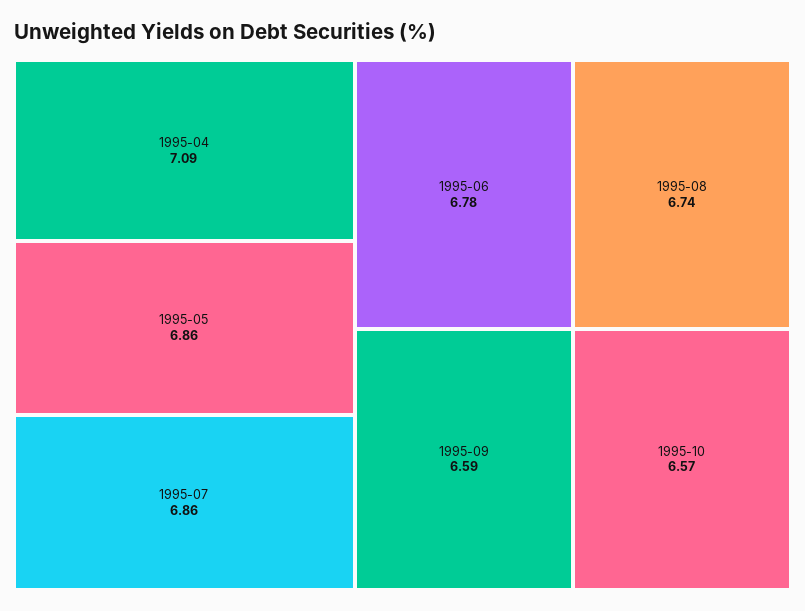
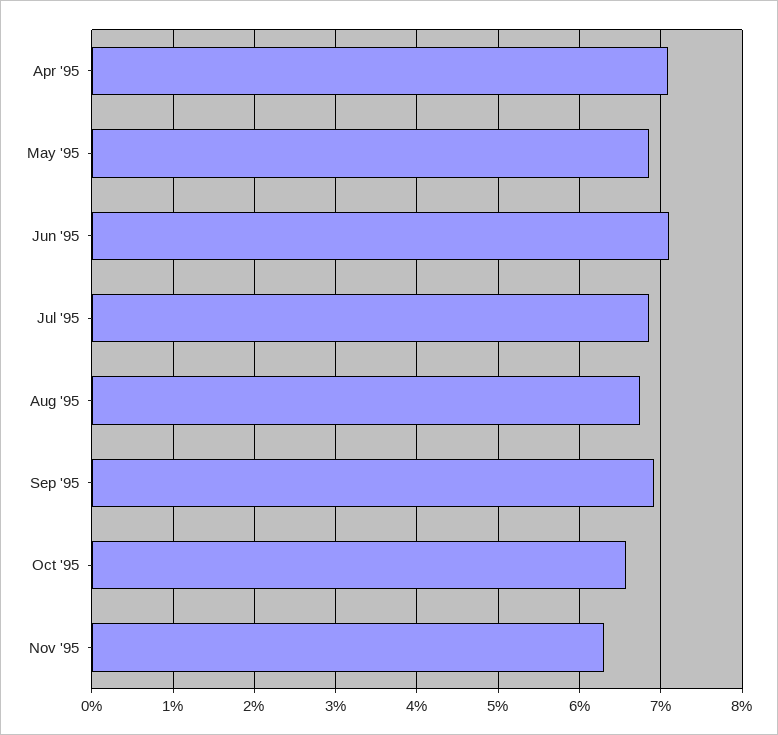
1995-06: 6.78 -> 7.1
1995-09: 6.59 -> 6.9
Nov '95: none -> 6.3

